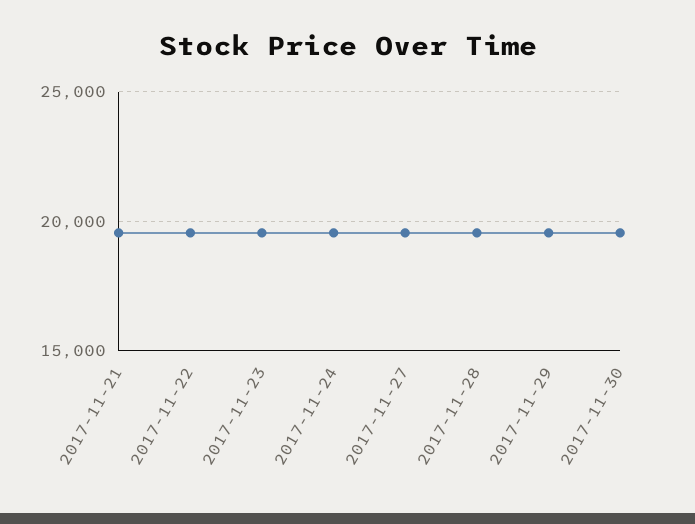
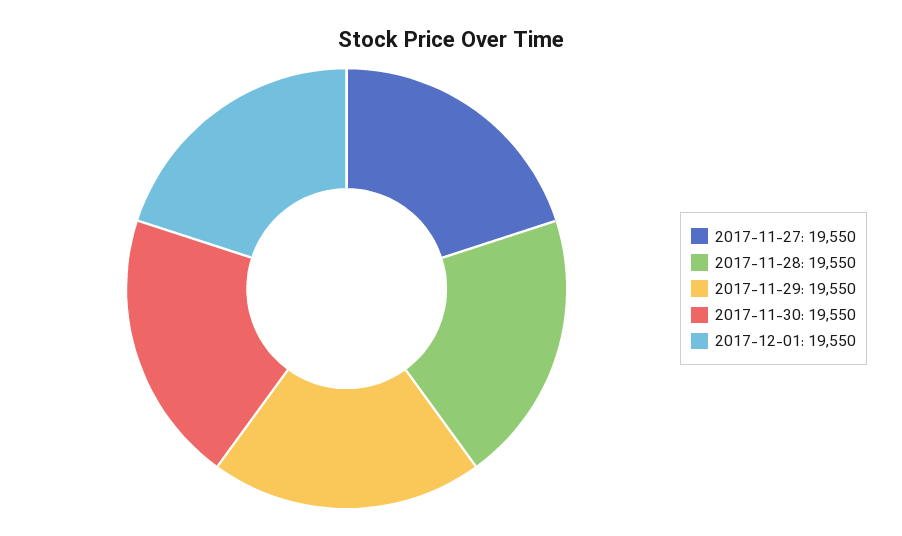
2017-11-21: 19500 -> none
2017-11-22: 19500 -> none
2017-11-23: 19500 -> none
2017-11-24: 19500 -> none
2017-12-01: none -> 19550

